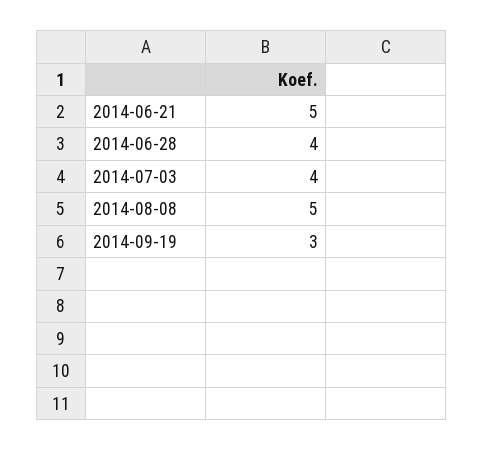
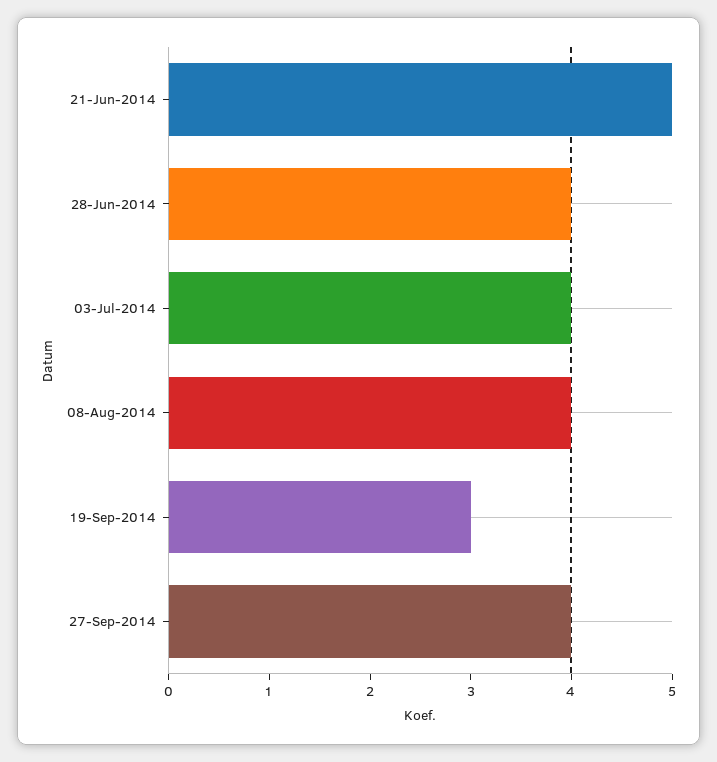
2014-08-08: 5 -> 4
27-Sep-2014: none -> 4

